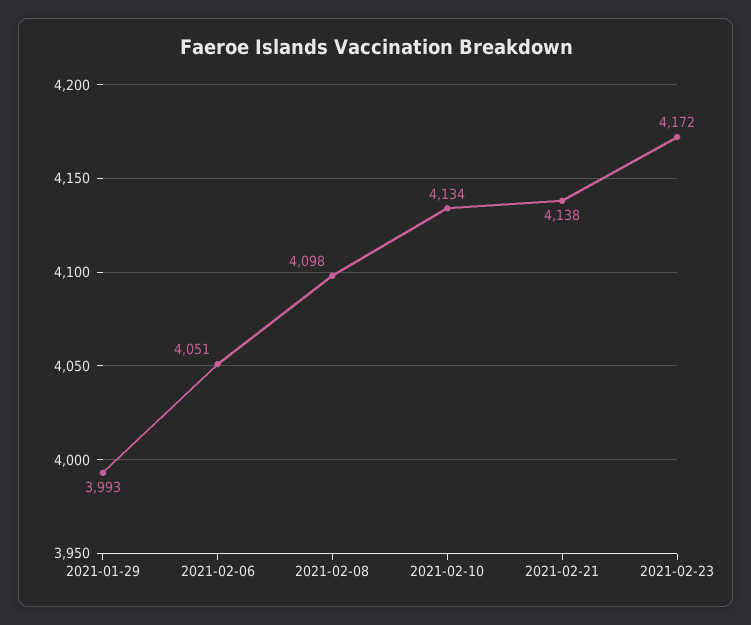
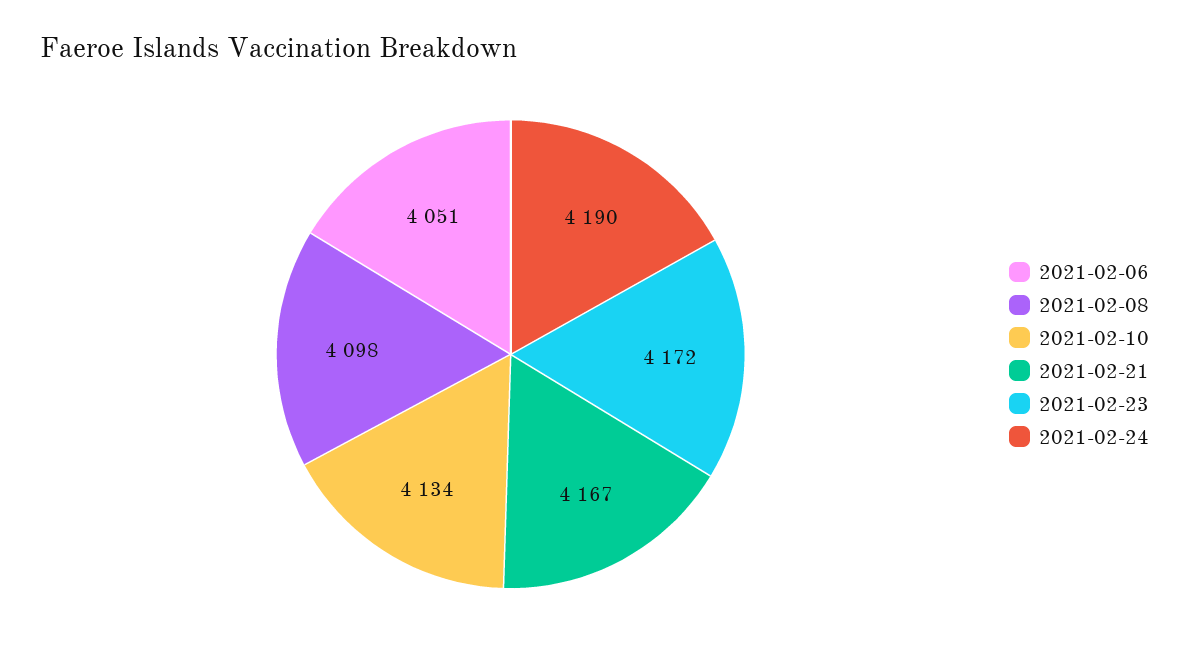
2021-01-29: 3993 -> none
2021-02-21: 4138 -> 4167
2021-02-24: none -> 4190

